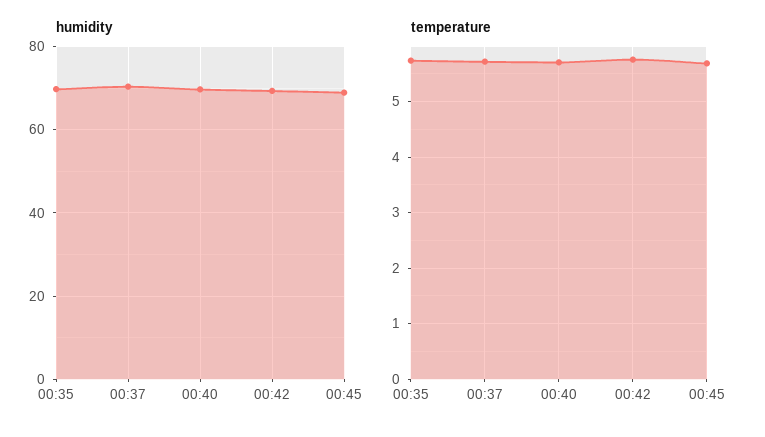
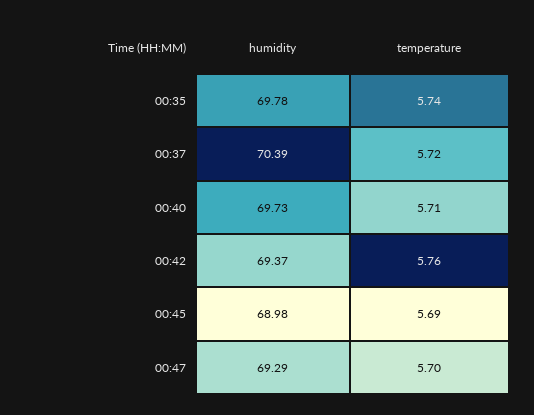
humidity, 00:47: none -> 69.29
temperature, 00:47: none -> 5.7

